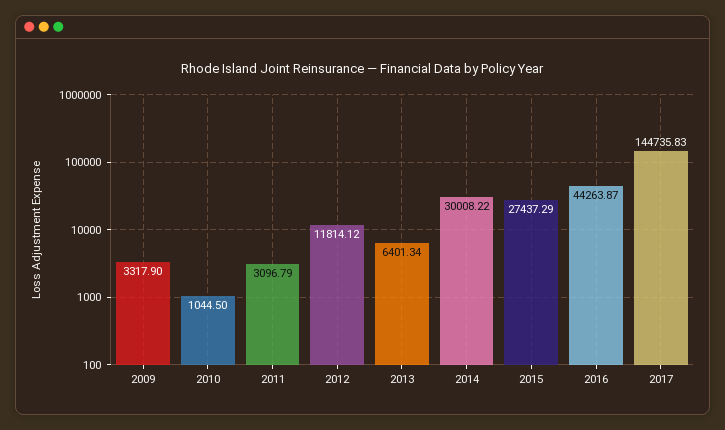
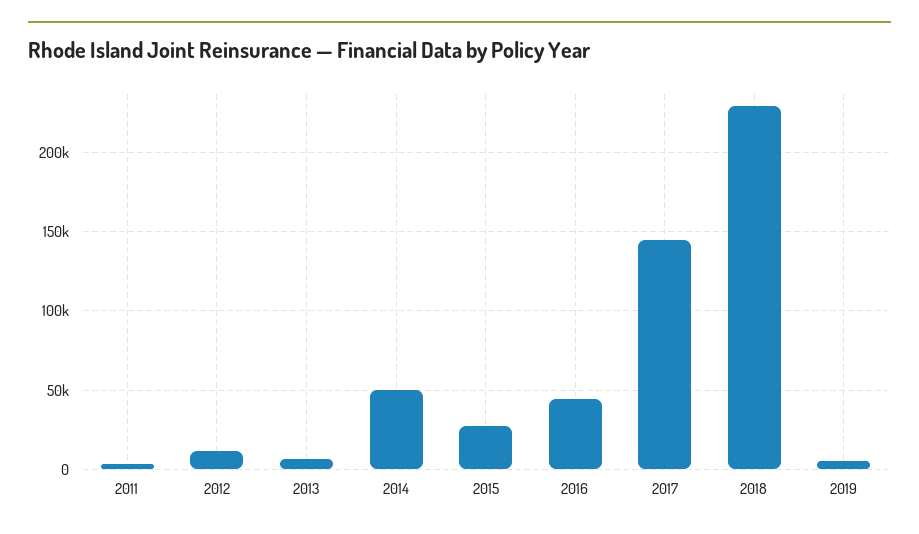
2009: 3317.9 -> none
2010: 1044.5 -> none
2014: 30008.22 -> 50000
2018: none -> 230000
2019: none -> 5000

